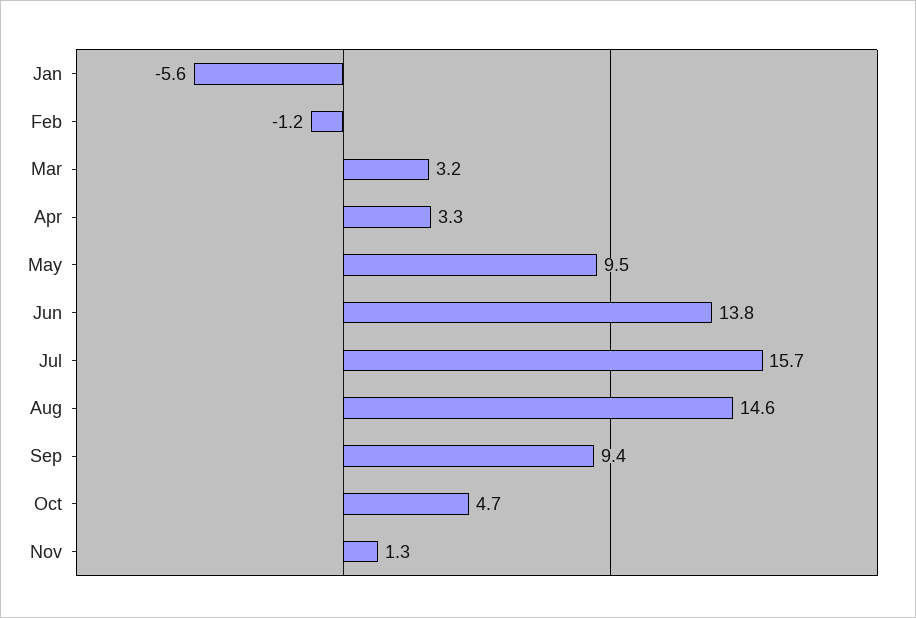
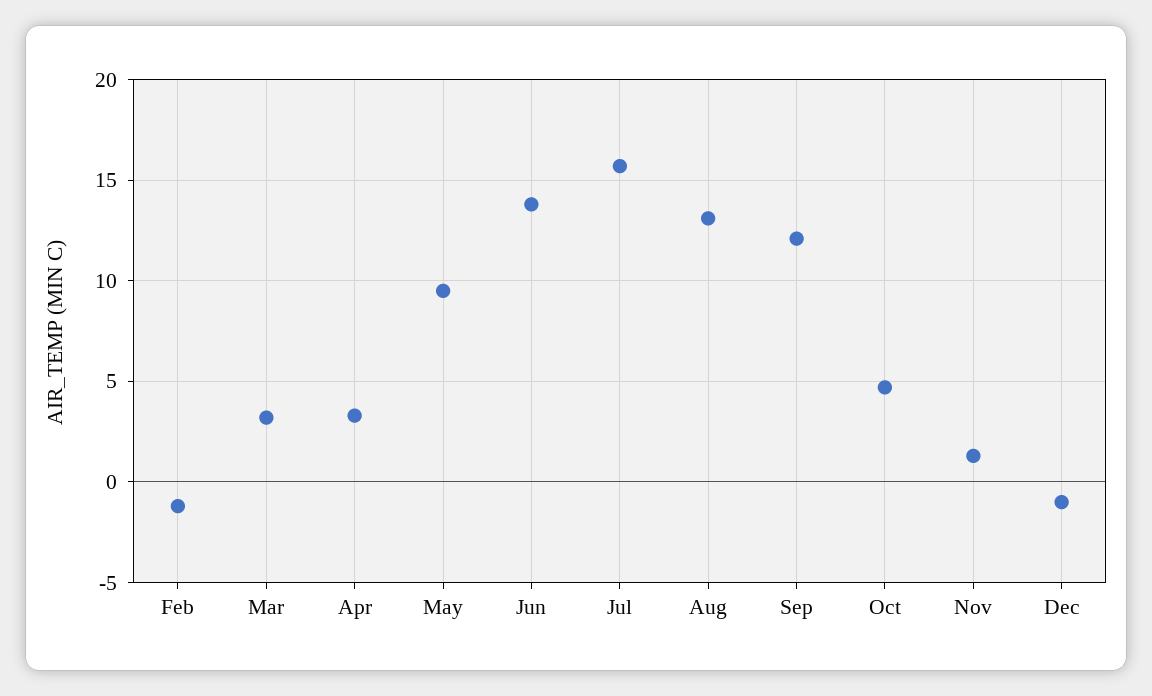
Jan: -5.6 -> none
Aug: 14.6 -> 13
Sep: 9.4 -> 12
Dec: none -> -1

